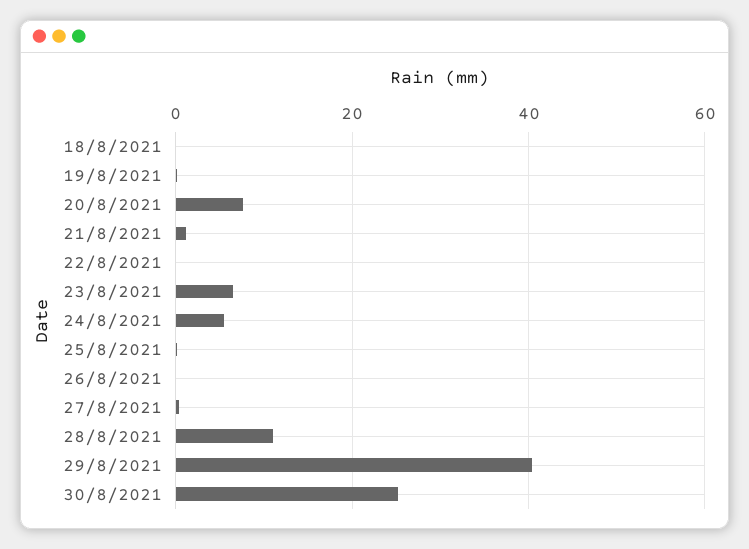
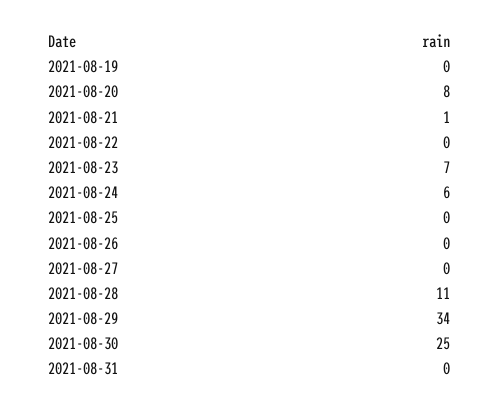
18/8/2021: 0 -> none
29/8/2021: 40 -> 34
2021-08-31: none -> 0

